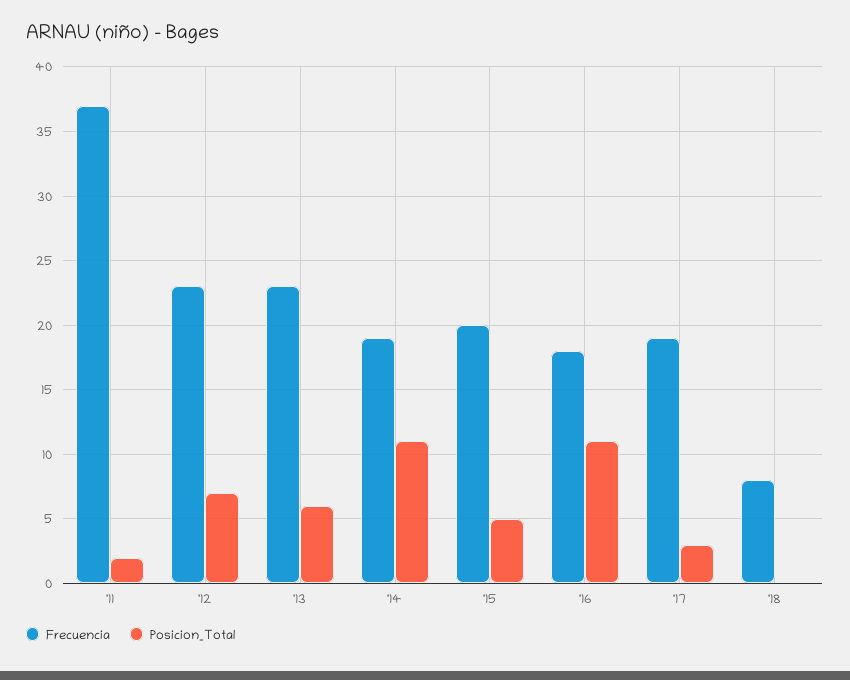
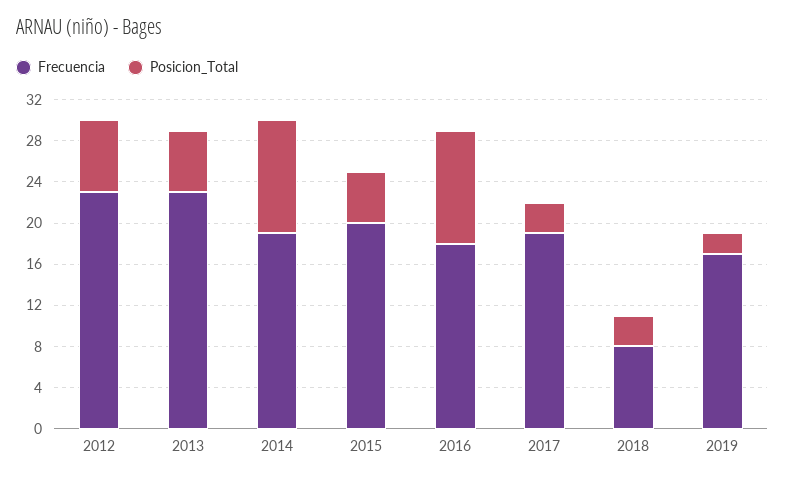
Frecuencia, '11: 37 -> none
Posicion_Total, '11: 2 -> none
Posicion_Total, '18: 0 -> 3
Frecuencia, 2019: none -> 17
Posicion_Total, 2019: none -> 2

